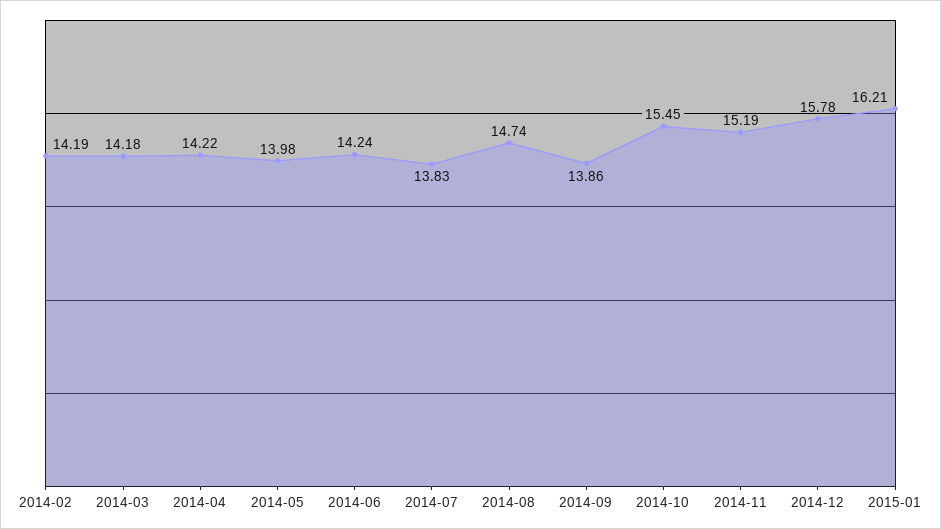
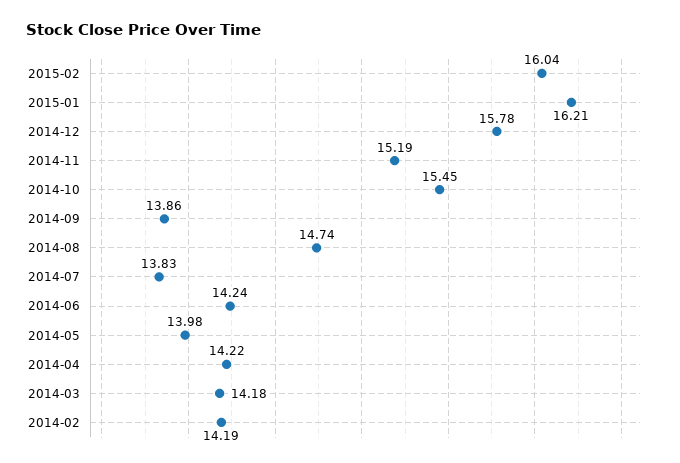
2015-02: none -> 16.04

